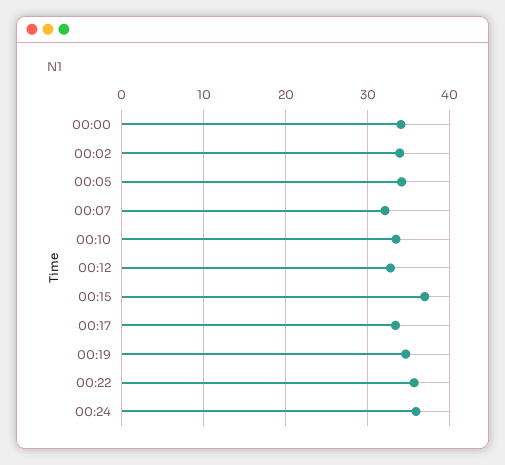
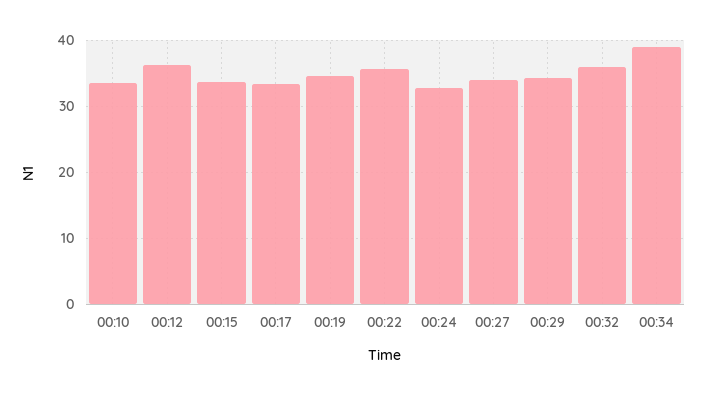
00:00: 34 -> none
00:02: 34 -> none
00:05: 34 -> none
00:07: 32 -> none
00:12: 33 -> 36
00:15: 37 -> 34
00:24: 36 -> 33
00:27: none -> 34
00:29: none -> 34
00:32: none -> 36
00:34: none -> 39

